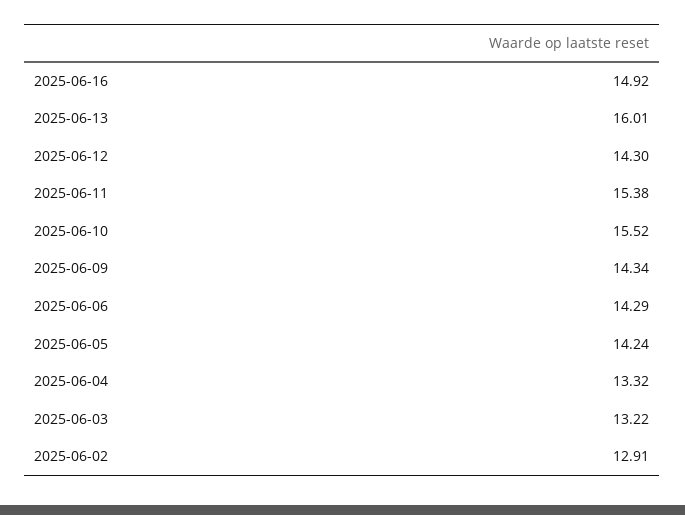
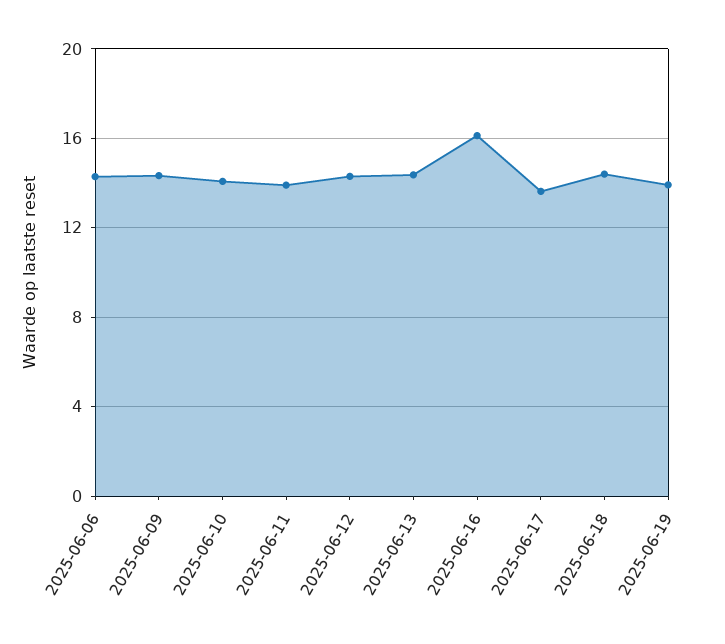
2025-06-16: 14.92 -> 16
2025-06-13: 16.01 -> 14.5
2025-06-11: 15.38 -> 14
2025-06-10: 15.52 -> 14
2025-06-05: 14.24 -> none
2025-06-04: 13.32 -> none
2025-06-03: 13.22 -> none
2025-06-02: 12.91 -> none
2025-06-17: none -> 13.5
2025-06-18: none -> 14.5
2025-06-19: none -> 14

